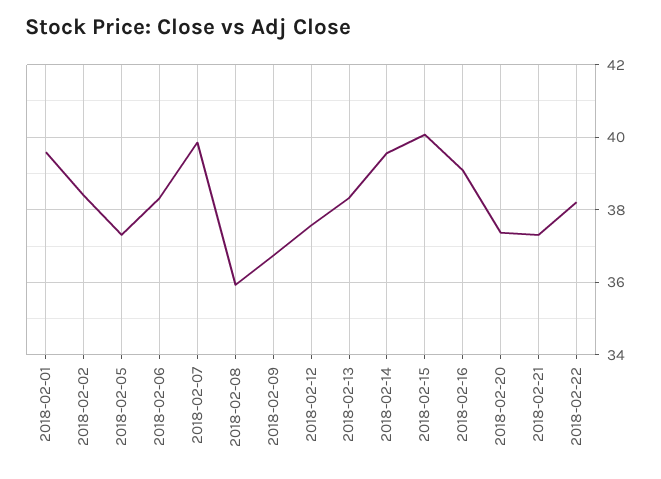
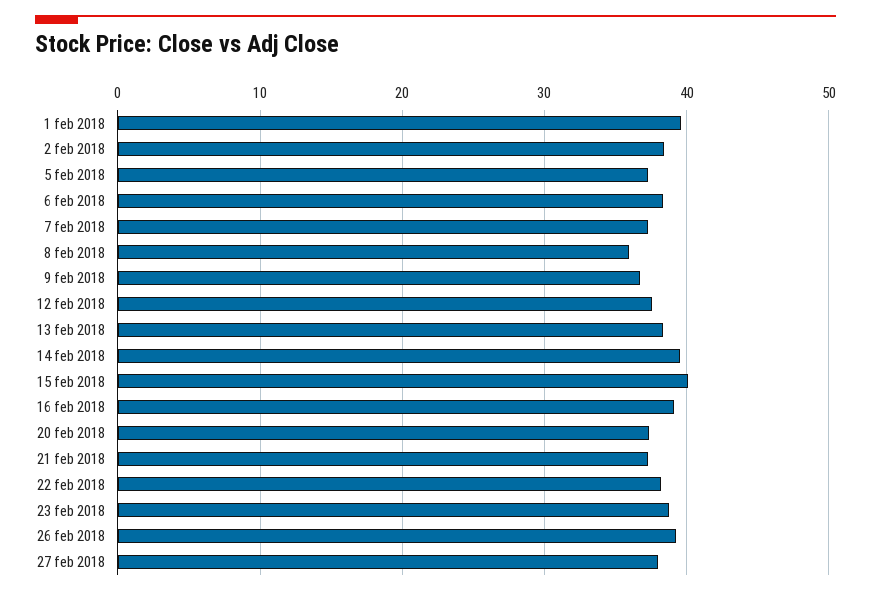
2018-02-07: 39.8 -> 37
23 feb 2018: none -> 39
26 feb 2018: none -> 39
27 feb 2018: none -> 38

